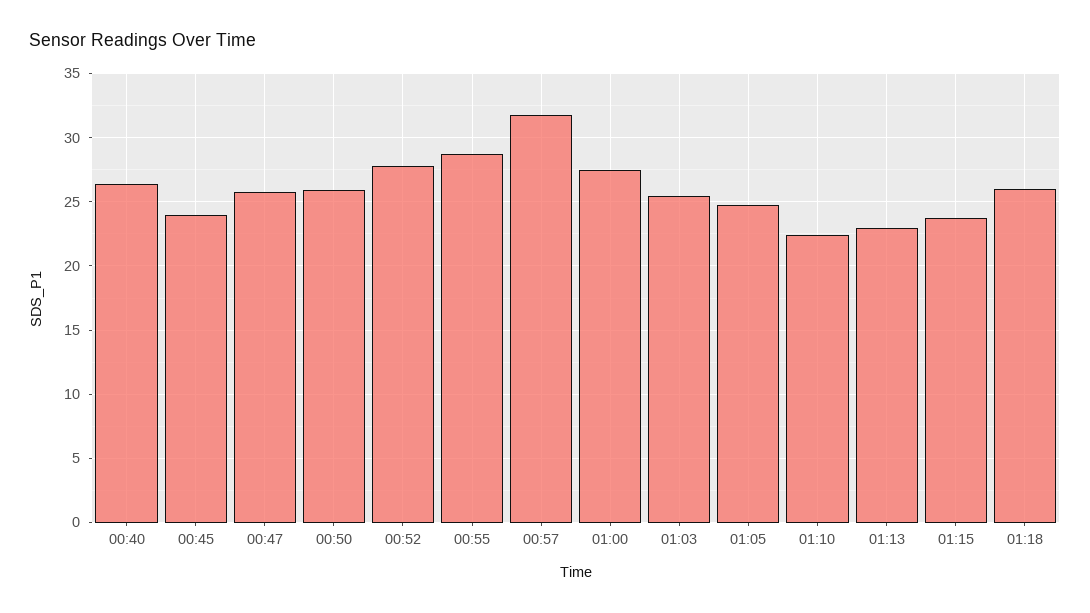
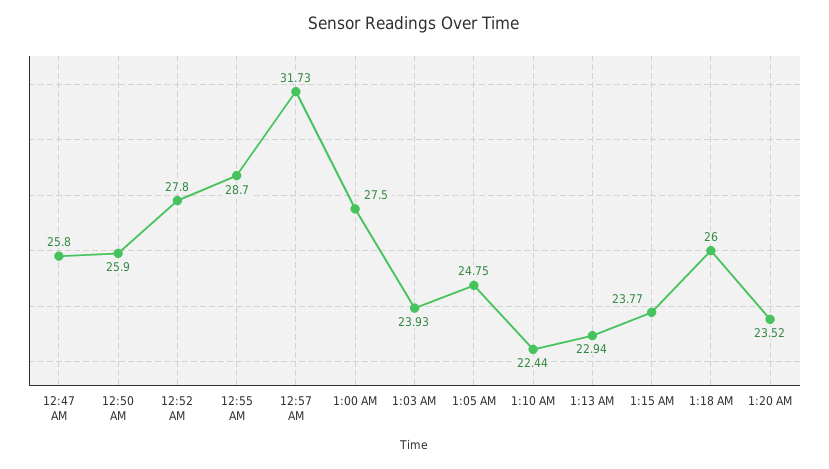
00:40: 26.5 -> none
00:45: 24 -> none
01:03: 25.5 -> 23.93
1:20 AM: none -> 23.52

